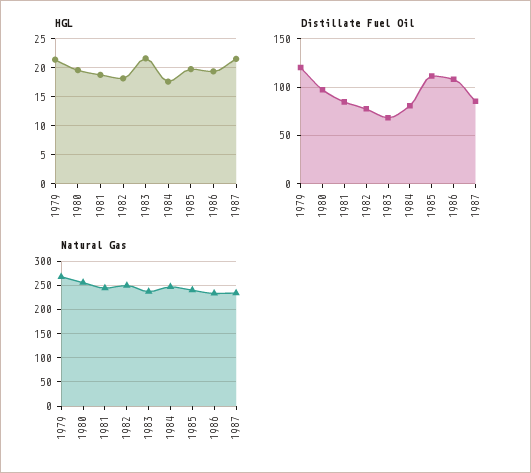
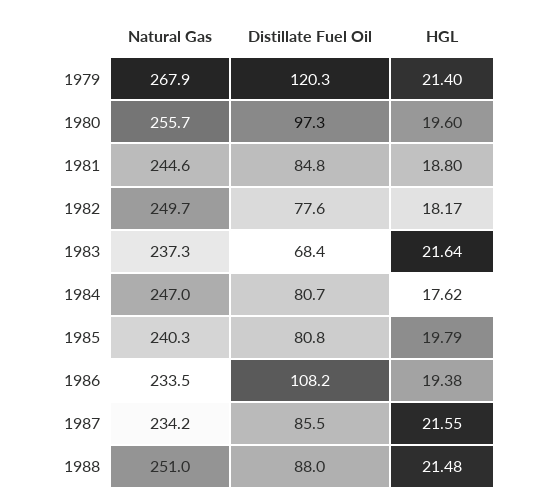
Distillate Fuel Oil, 1985: 110 -> 80.8
Natural Gas, 1988: none -> 251
Distillate Fuel Oil, 1988: none -> 88
HGL, 1988: none -> 21.48

